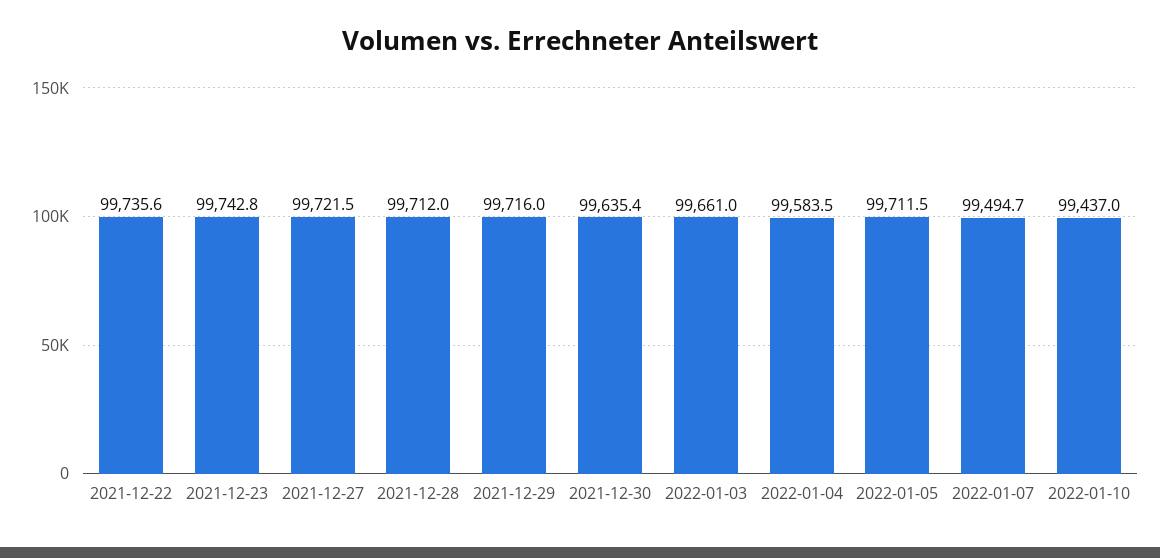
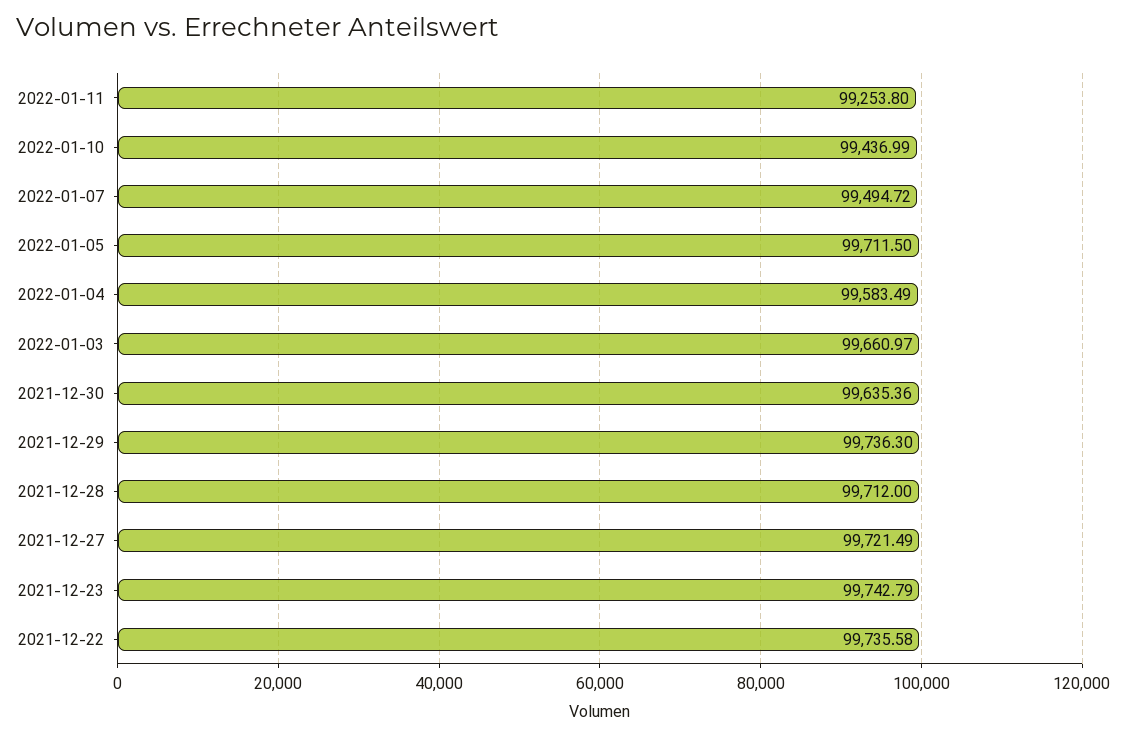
2021-12-29: 99716 -> 99736.3
2022-01-11: none -> 99253.8

